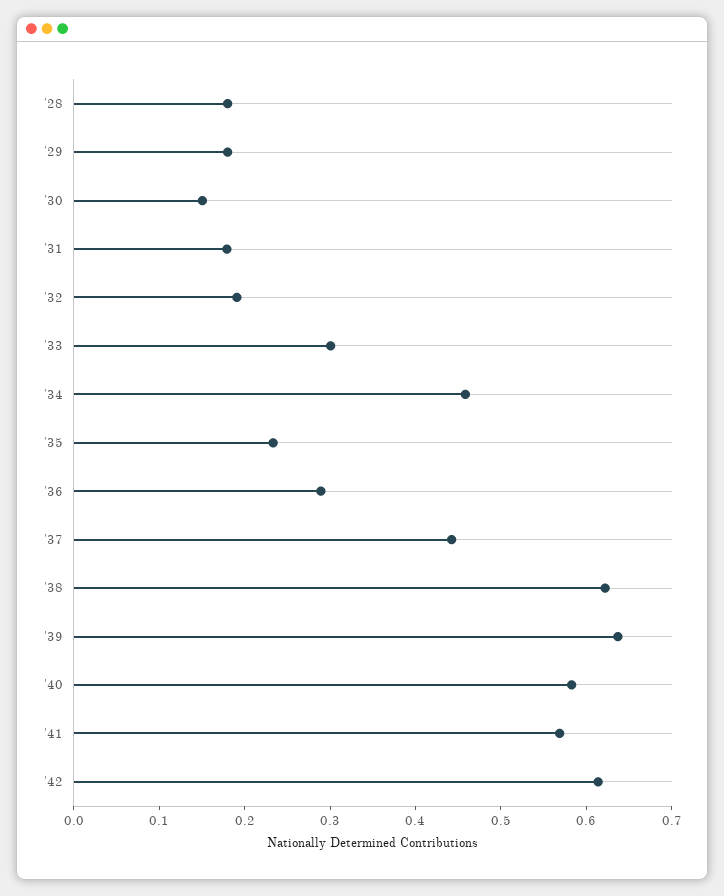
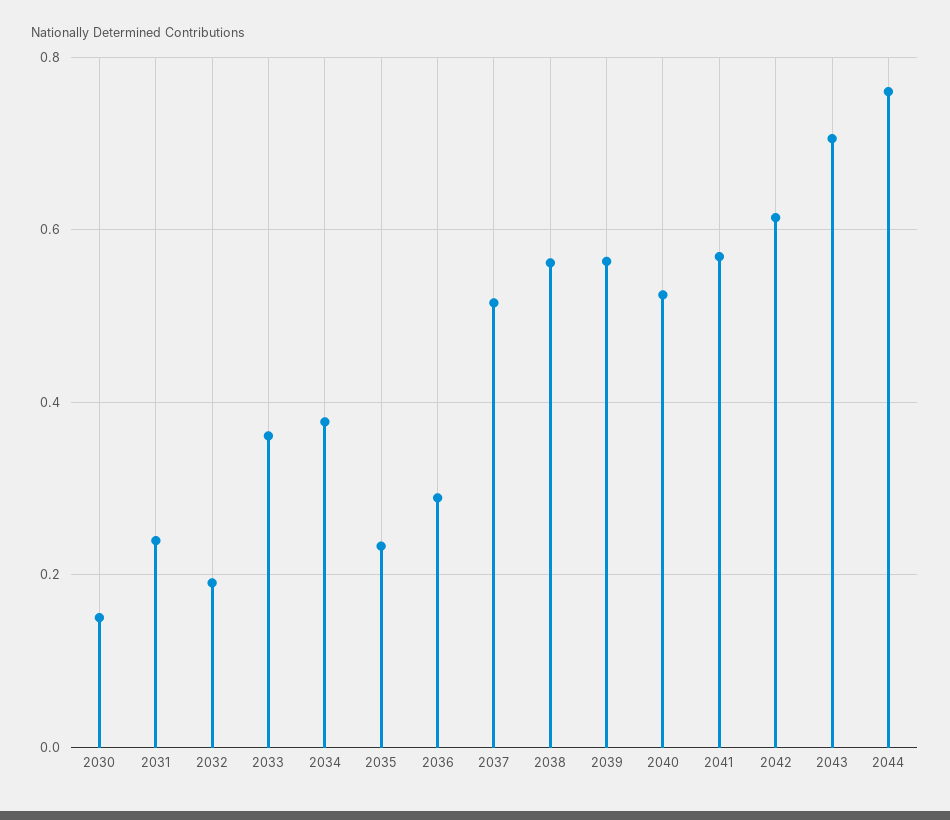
'28: 0.18 -> none
'29: 0.18 -> none
'31: 0.18 -> 0.24
'33: 0.3 -> 0.36
'34: 0.46 -> 0.38
'37: 0.44 -> 0.52
'38: 0.62 -> 0.56
'39: 0.64 -> 0.56
'40: 0.58 -> 0.52
2043: none -> 0.7
2044: none -> 0.76

